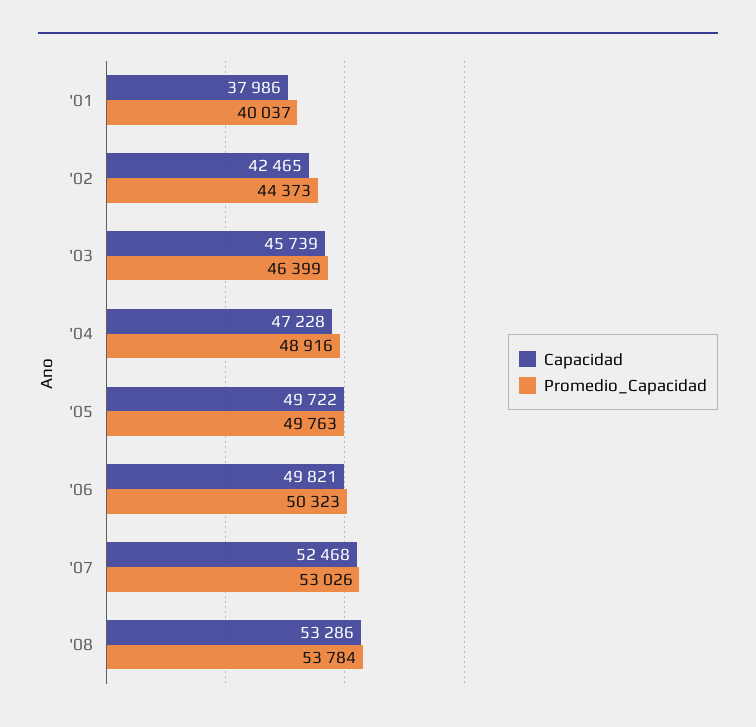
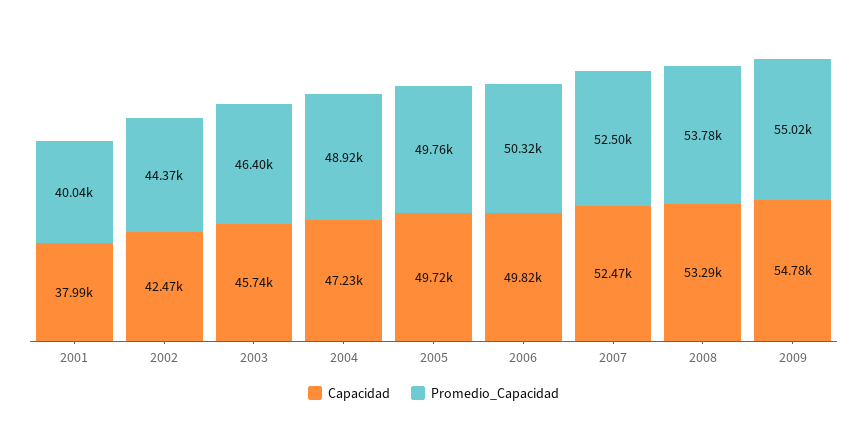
Promedio_Capacidad, '07: 53026 -> 52500
Capacidad, 2009: none -> 54780
Promedio_Capacidad, 2009: none -> 55020

